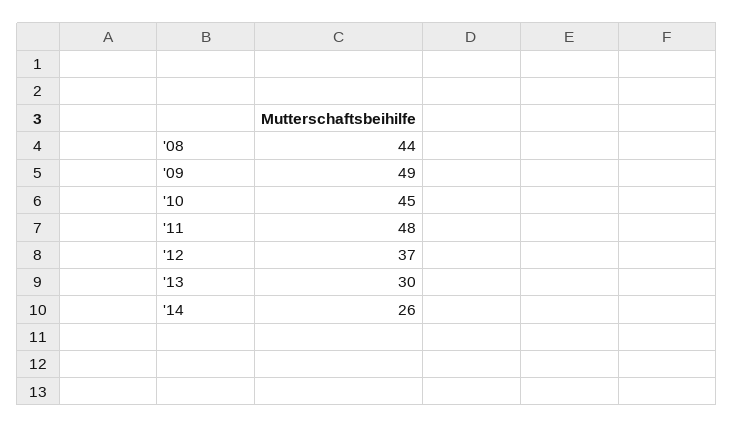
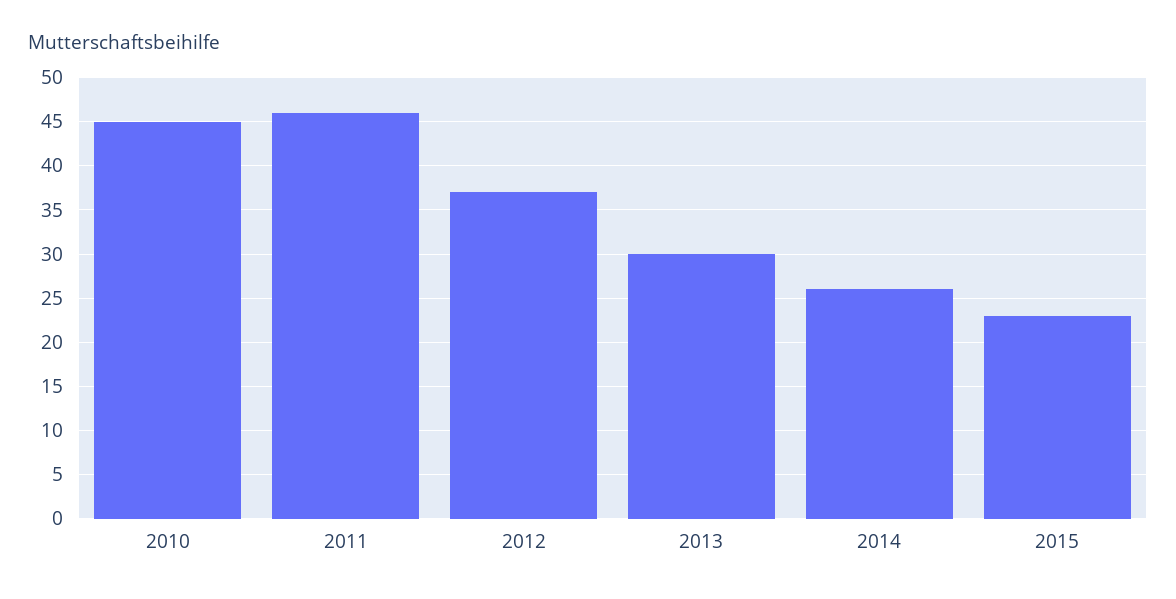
'08: 44 -> none
'09: 49 -> none
'11: 48 -> 46
2015: none -> 23

